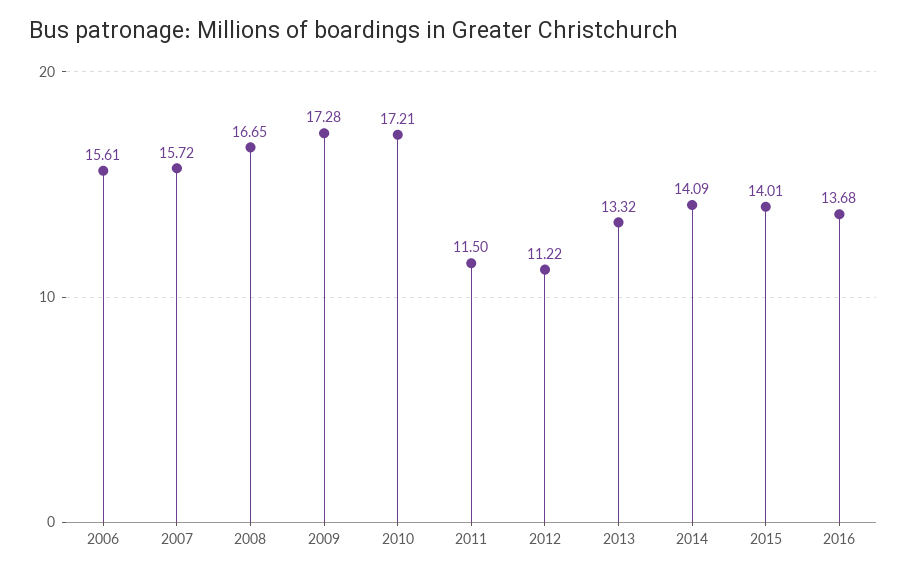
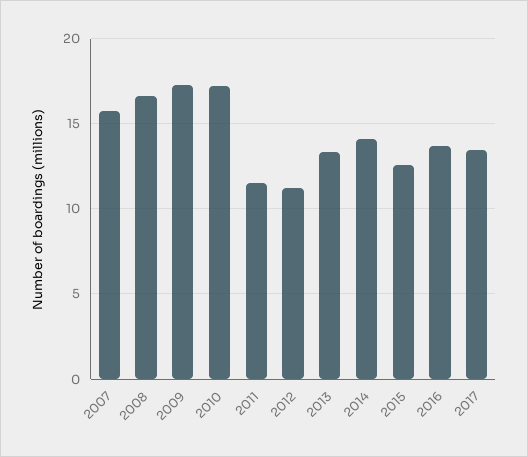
2006: 15.61 -> none
2015: 14.01 -> 12.5
2017: none -> 13.5

